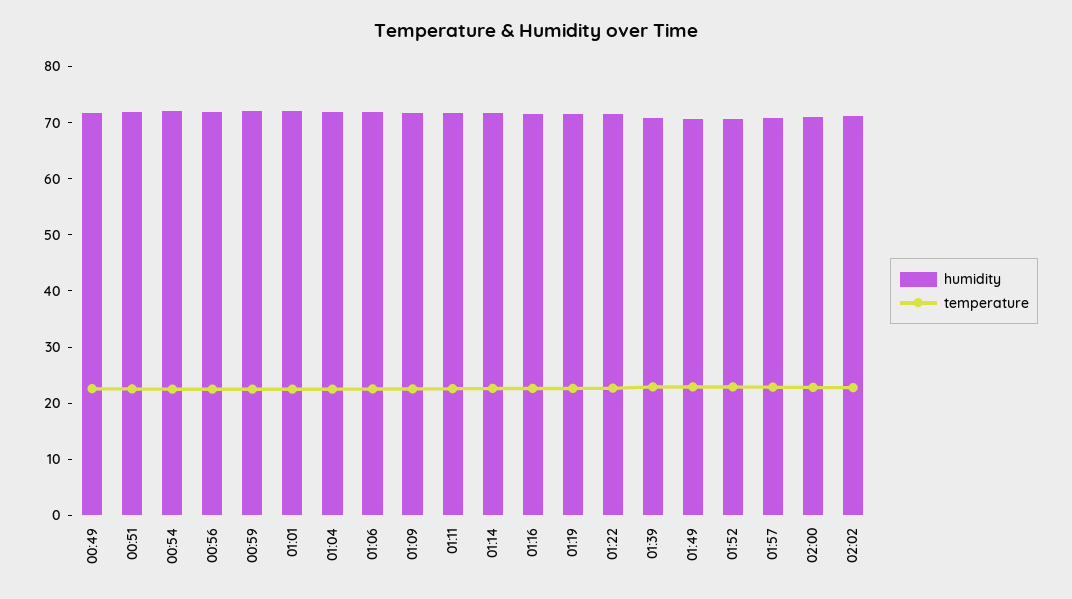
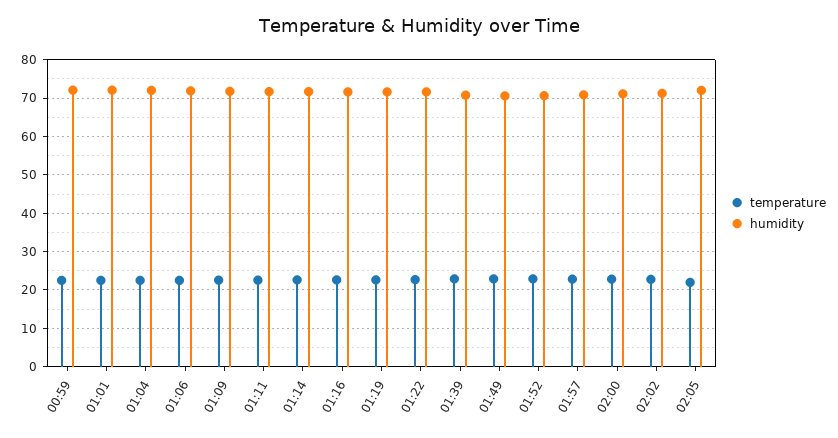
humidity, 00:49: 72 -> none
temperature, 00:49: 22 -> none
humidity, 00:51: 72 -> none
temperature, 00:51: 22 -> none
humidity, 00:54: 72 -> none
temperature, 00:54: 22 -> none
humidity, 00:56: 72 -> none
temperature, 00:56: 22 -> none
temperature, 02:05: none -> 22
humidity, 02:05: none -> 72

